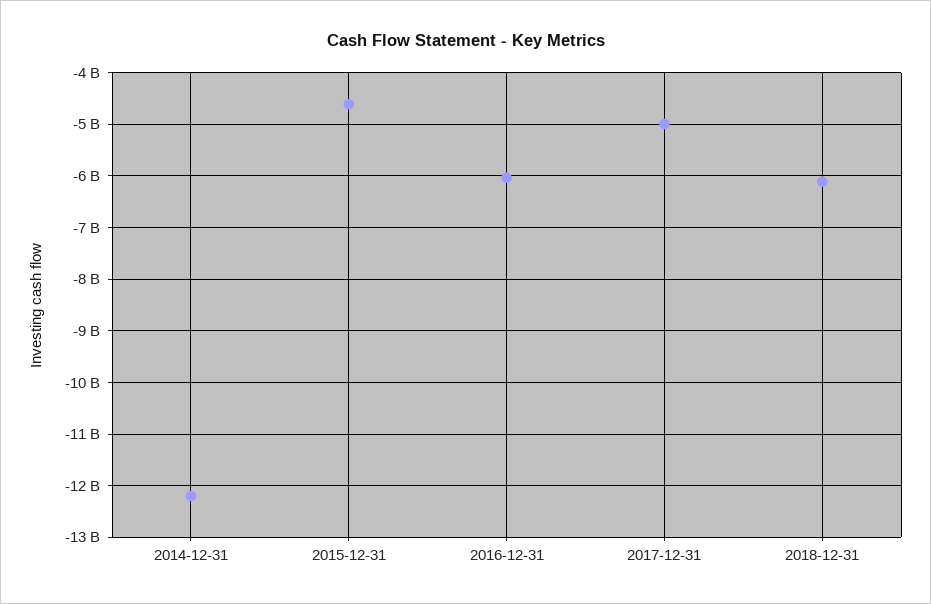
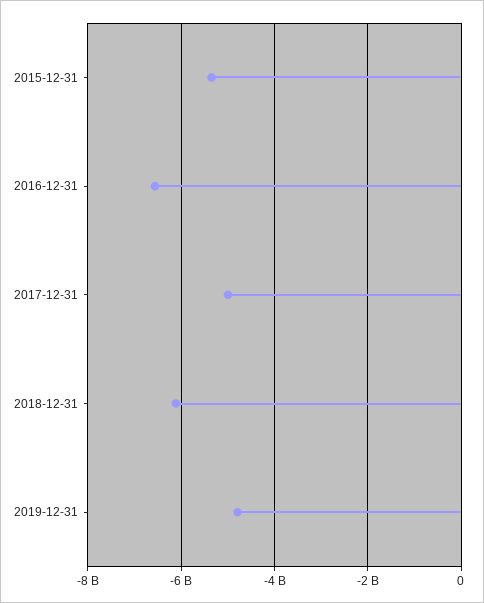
2014-12-31: -12200000000 -> none
2015-12-31: -4600000000 -> -5400000000
2016-12-31: -6000000000 -> -6600000000
2019-12-31: none -> -4800000000

